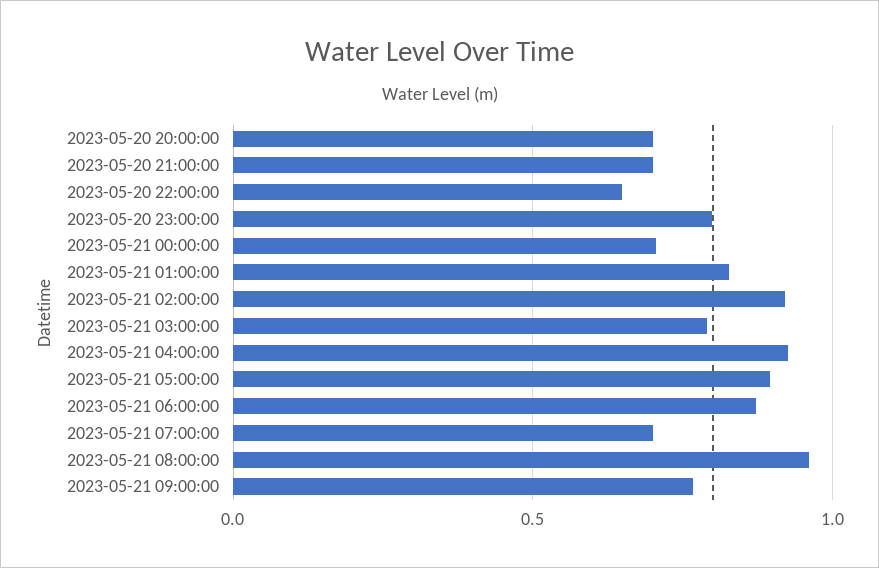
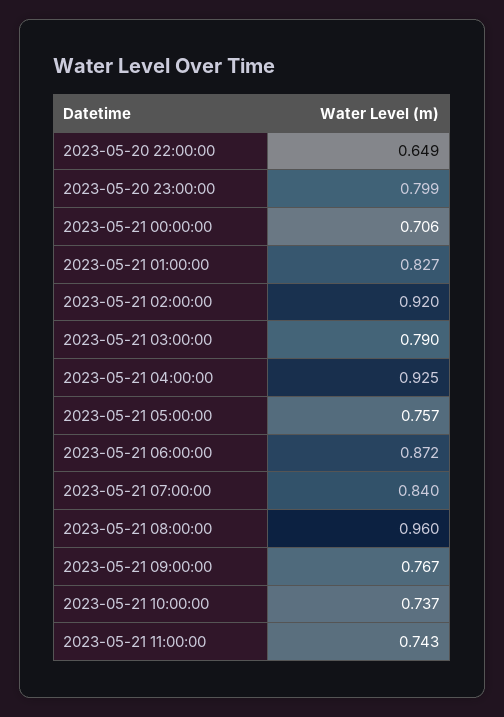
2023-05-20 20:00:00: 0.7 -> none
2023-05-20 21:00:00: 0.7 -> none
2023-05-21 05:00:00: 0.9 -> 0.757
2023-05-21 07:00:00: 0.7 -> 0.84
2023-05-21 10:00:00: none -> 0.737
2023-05-21 11:00:00: none -> 0.743

